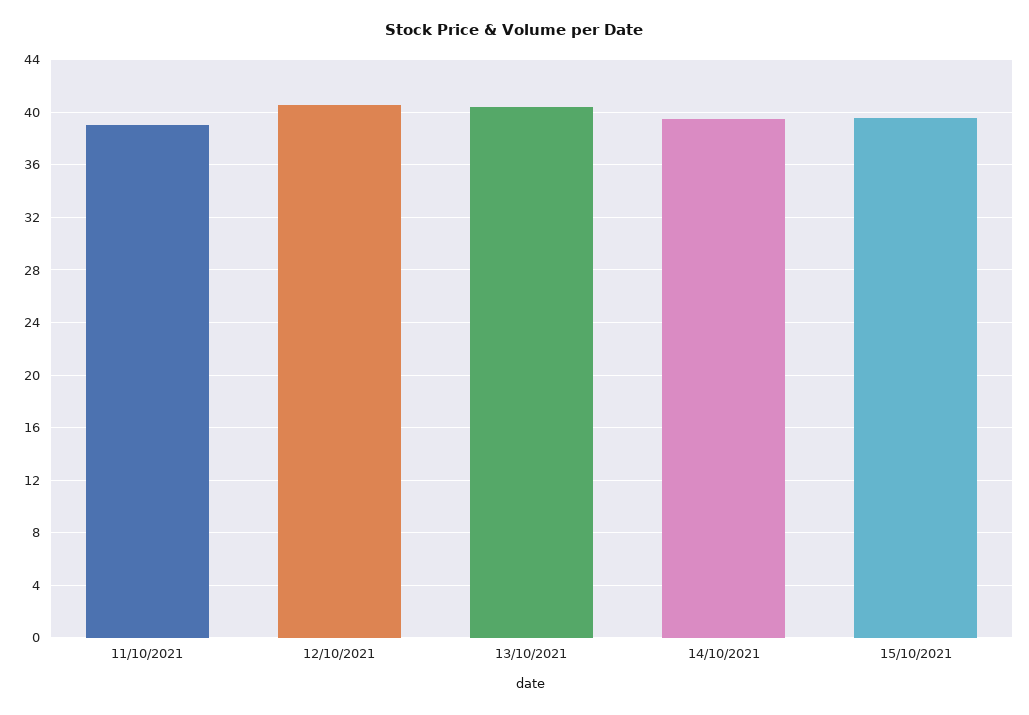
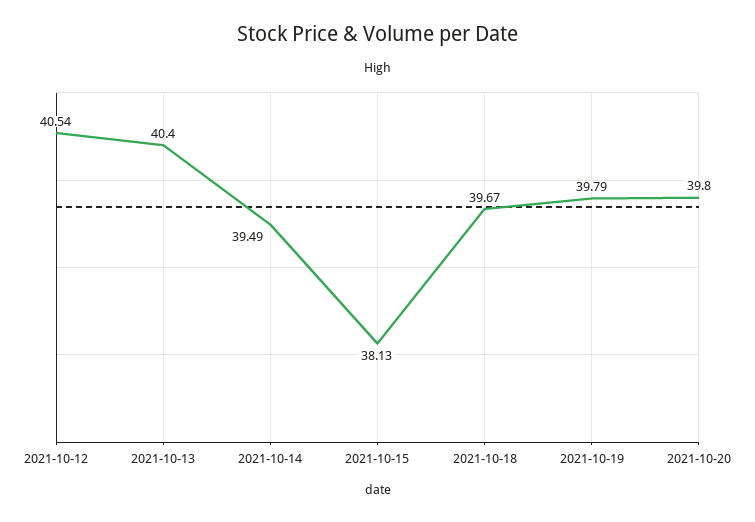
11/10/2021: 39 -> none
15/10/2021: 39.5 -> 38.13
2021-10-18: none -> 39.67
2021-10-19: none -> 39.79
2021-10-20: none -> 39.8

